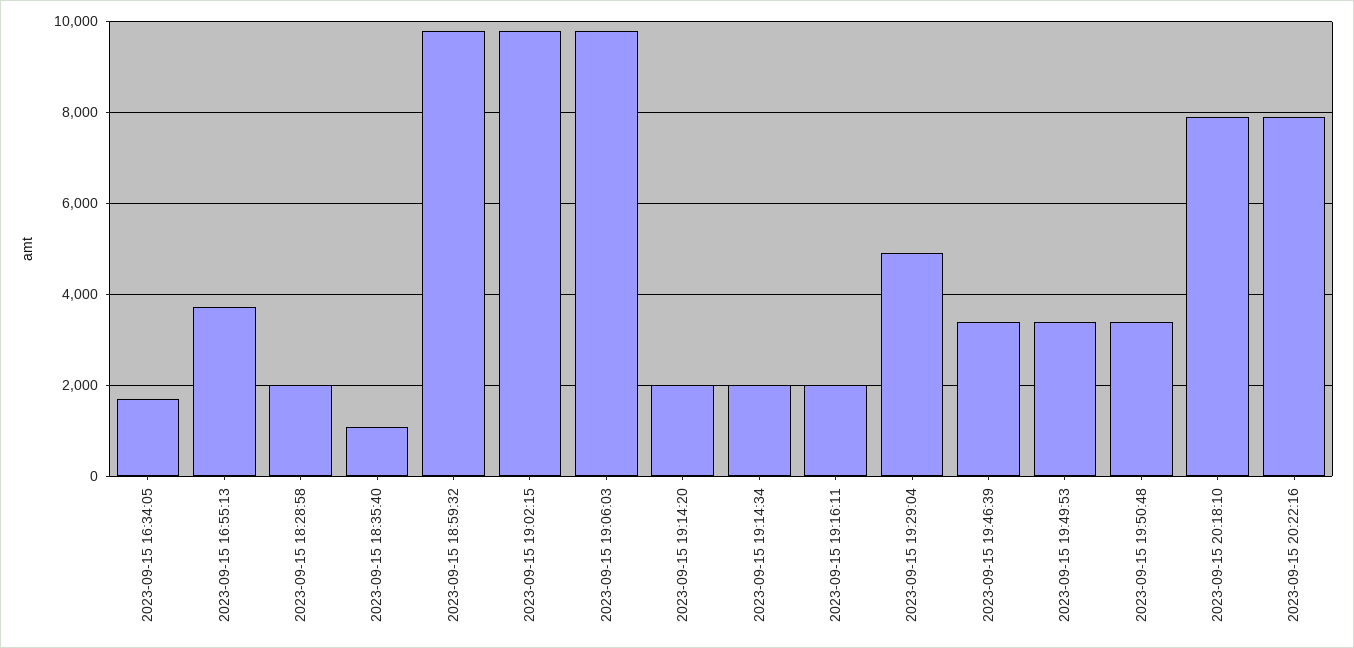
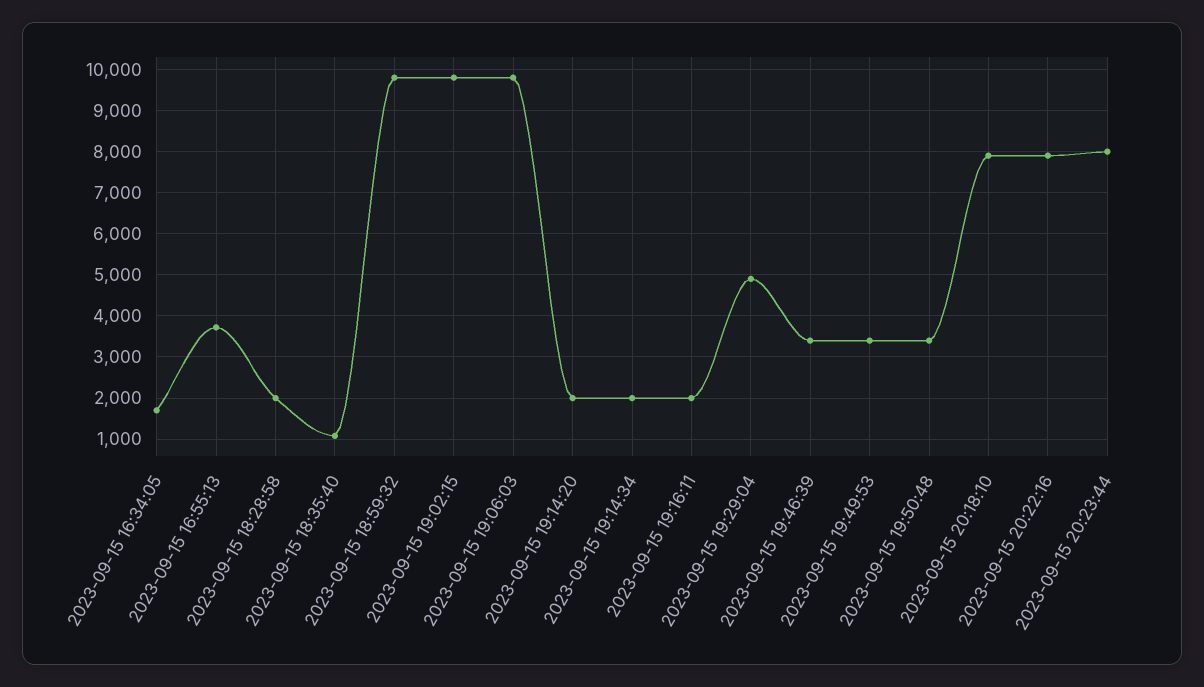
2023-09-15 20:23:44: none -> 8000

